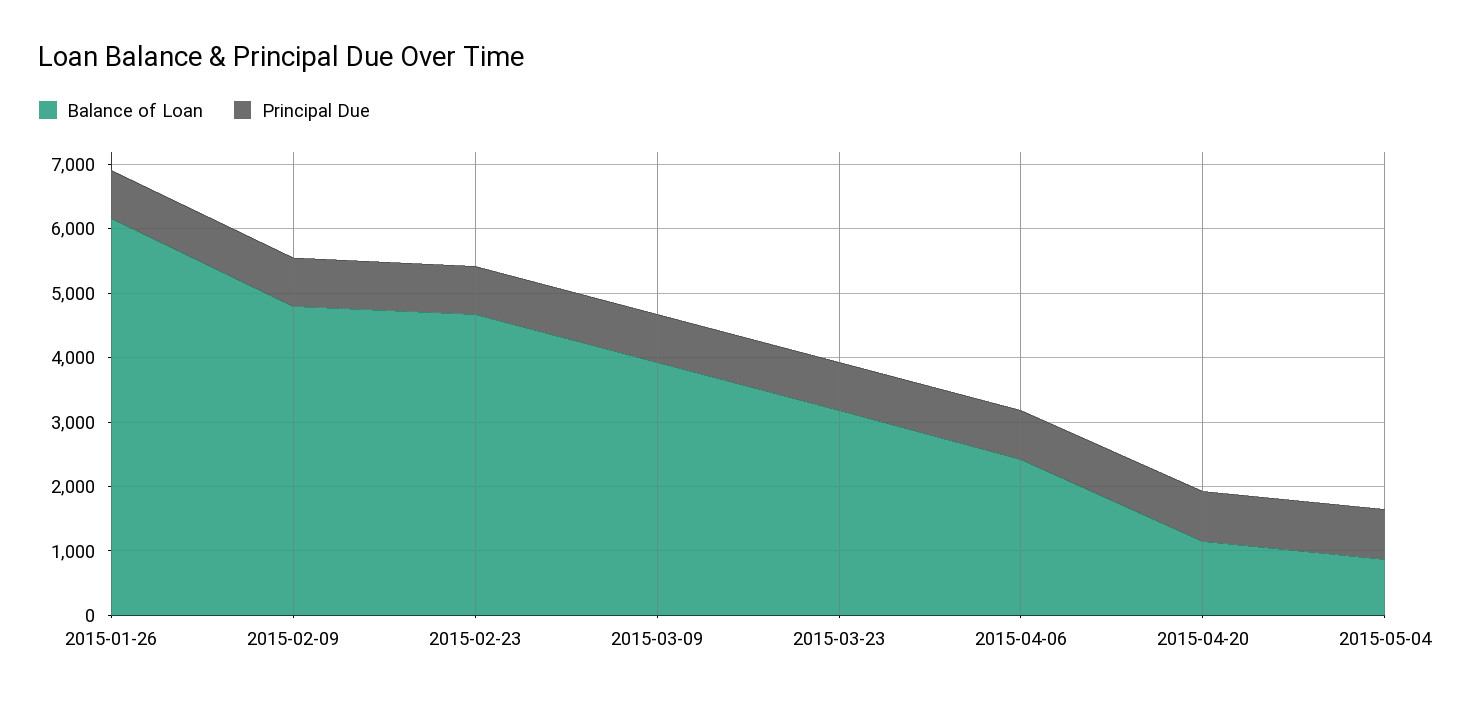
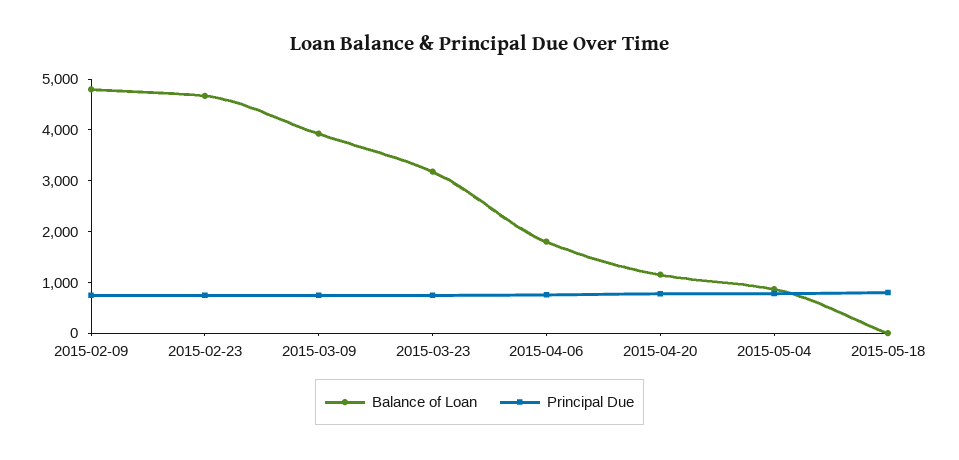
Balance of Loan, 2015-01-26: 6200 -> none
Principal Due, 2015-01-26: 800 -> none
Balance of Loan, 2015-04-06: 2400 -> 1800
Balance of Loan, 2015-05-18: none -> 0
Principal Due, 2015-05-18: none -> 800

